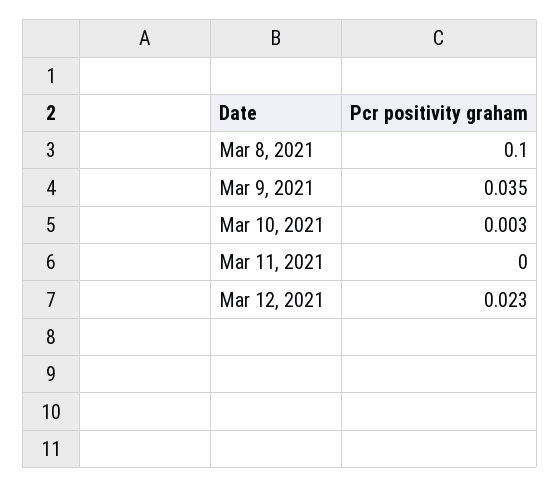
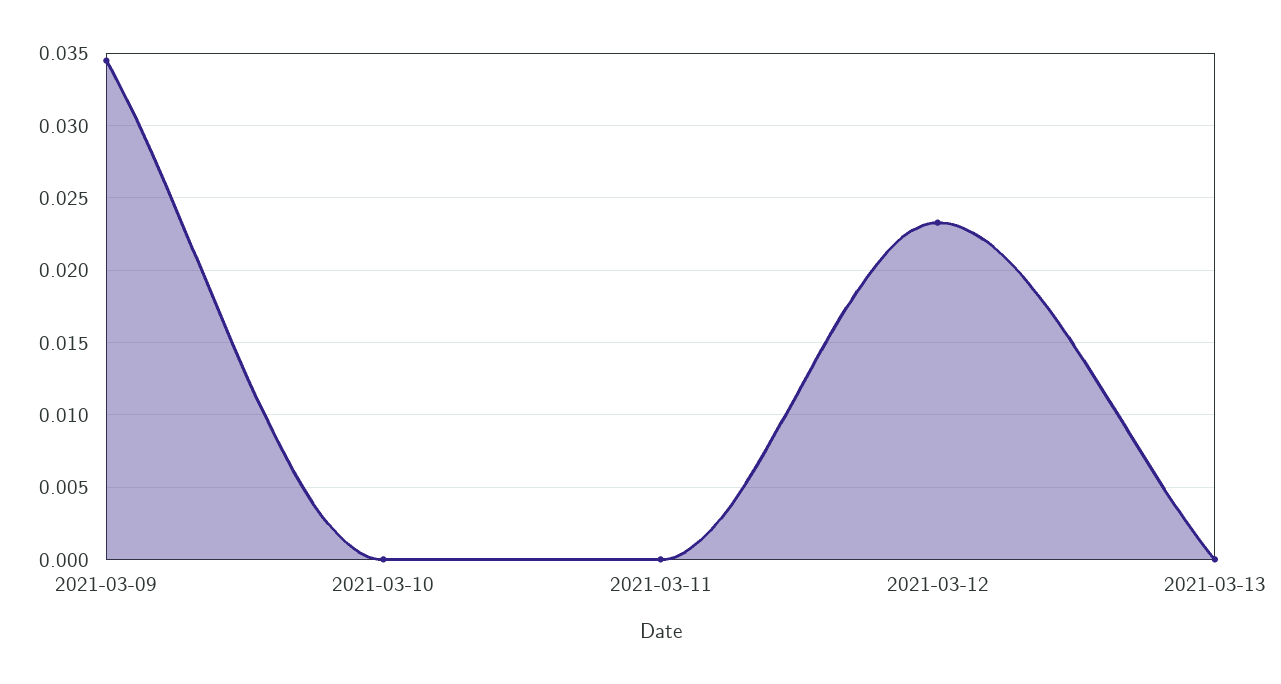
Mar 8, 2021: 0.1 -> none
Mar 10, 2021: 0.003 -> 0
2021-03-13: none -> 0

